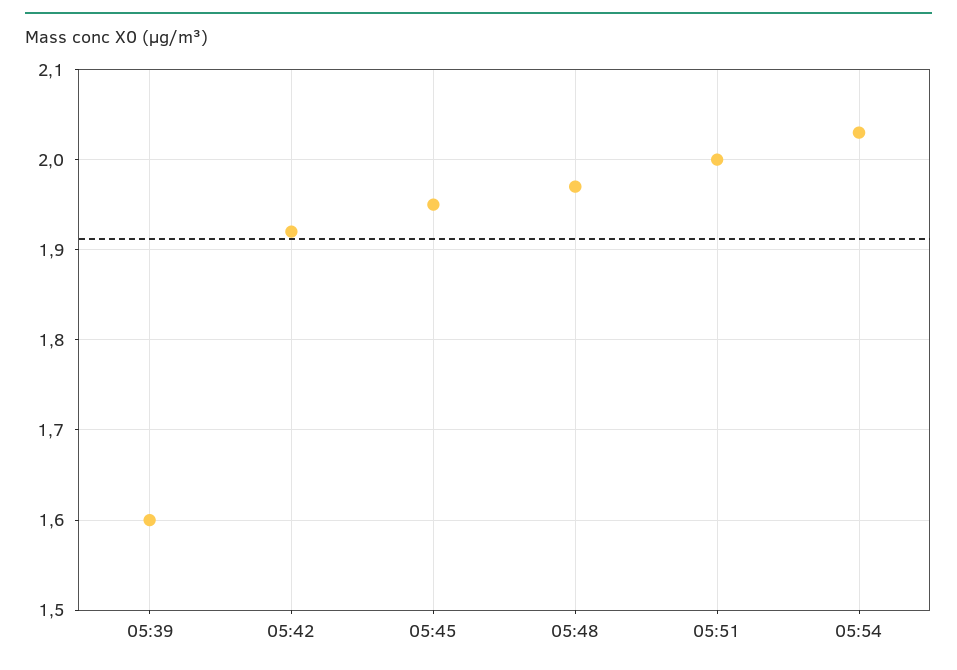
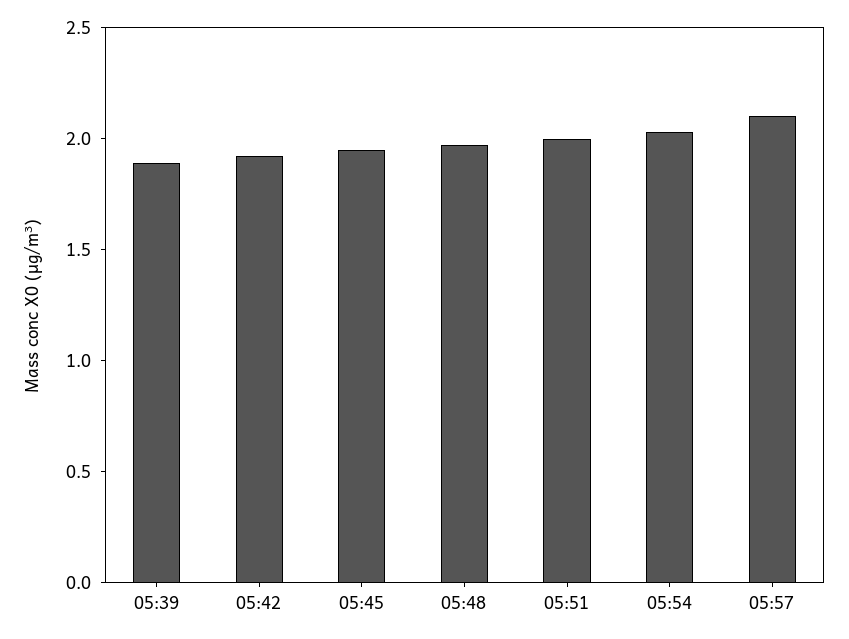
05:39: 1.6 -> 1.9
05:57: none -> 2.1

